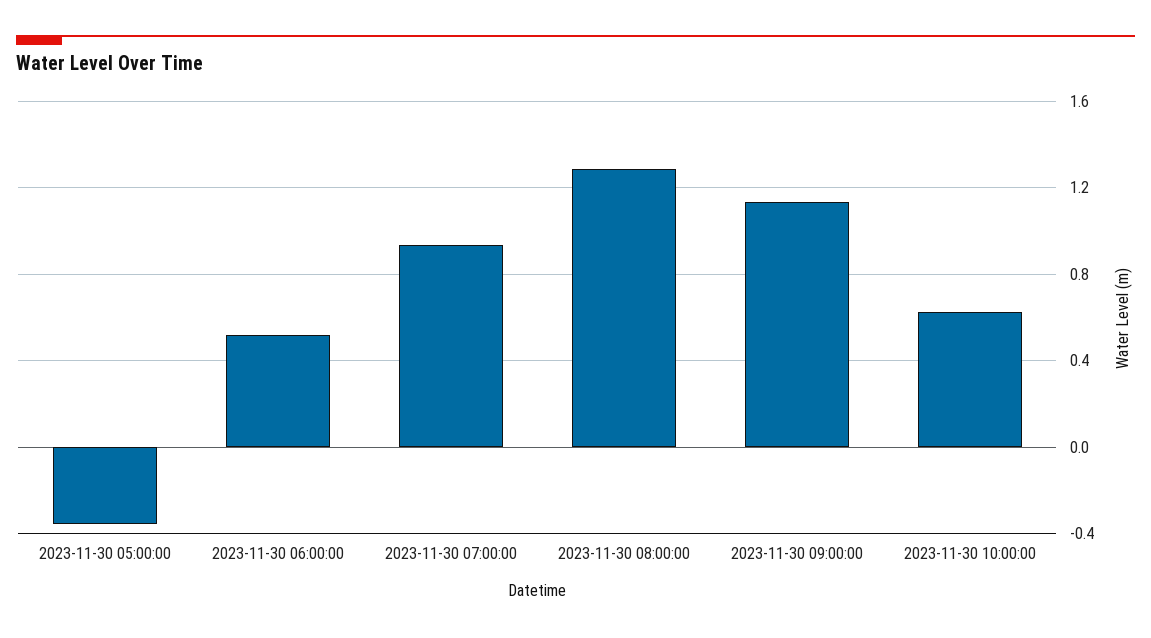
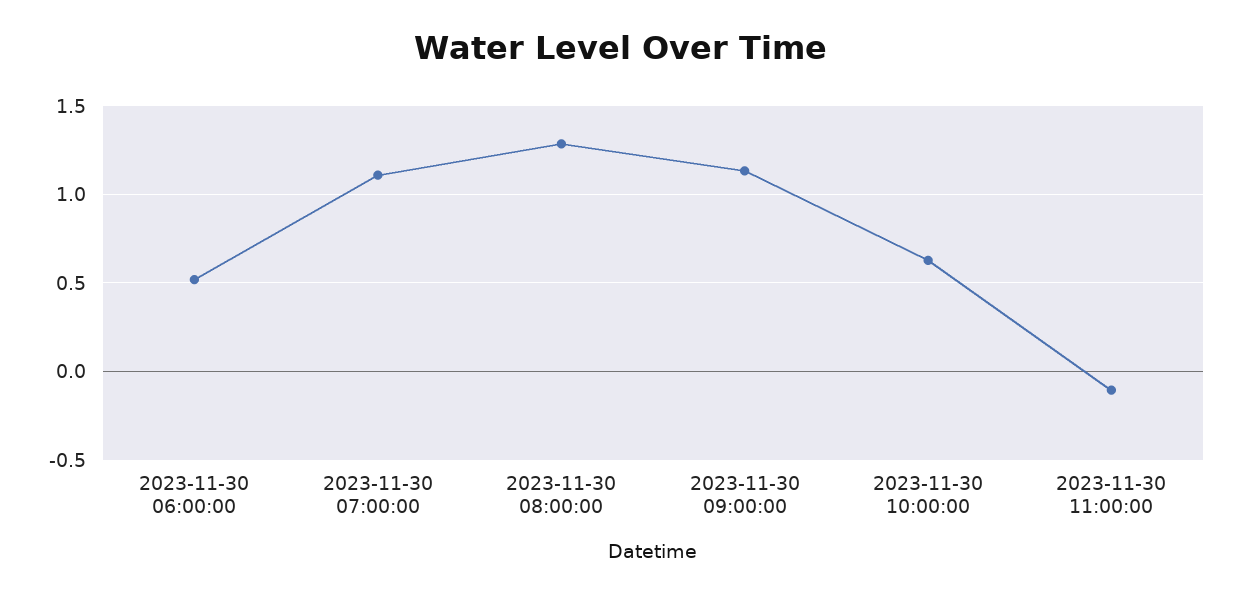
2023-11-30 05:00:00: -0.35 -> none
2023-11-30 07:00:00: 0.95 -> 1.1
2023-11-30 11:00:00: none -> -0.1

